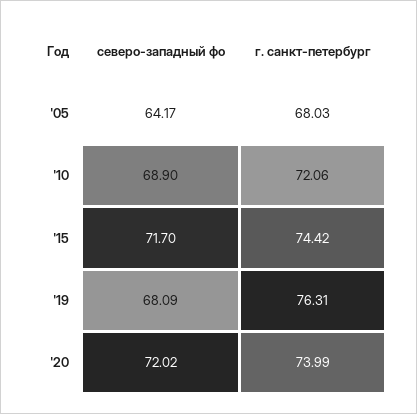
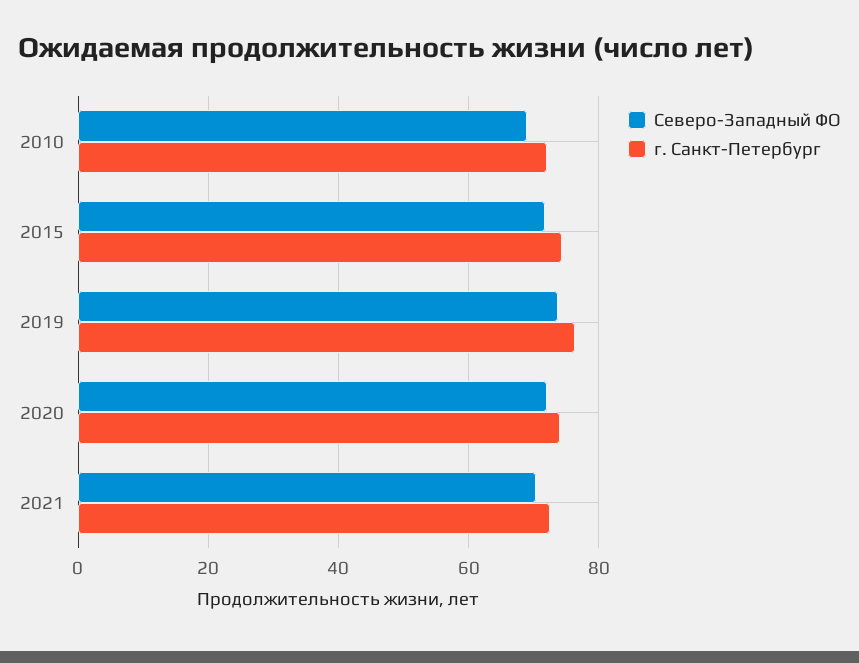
северо-западный фо, '05: 64.17 -> none
г. санкт-петербург, '05: 68.03 -> none
северо-западный фо, '19: 68.09 -> 74
северо-западный фо, 2021: none -> 70
г. санкт-петербург, 2021: none -> 72

